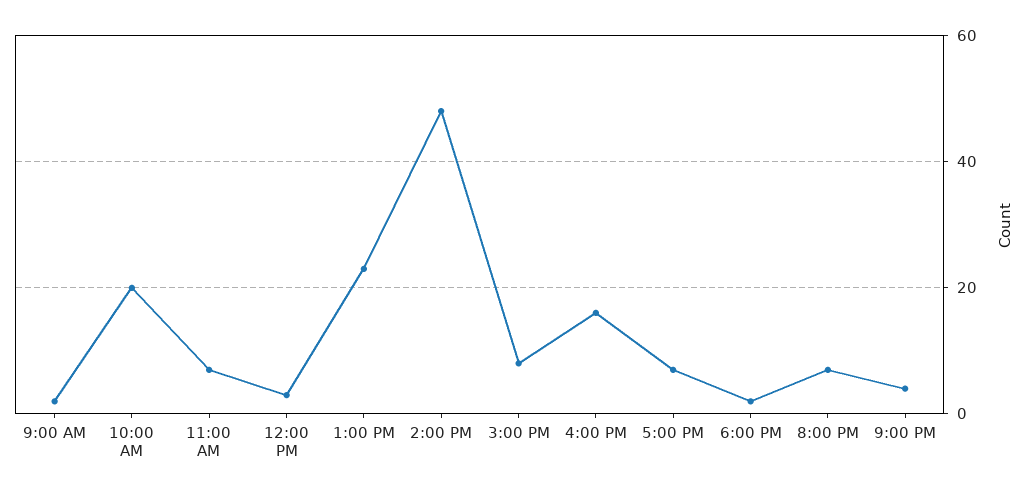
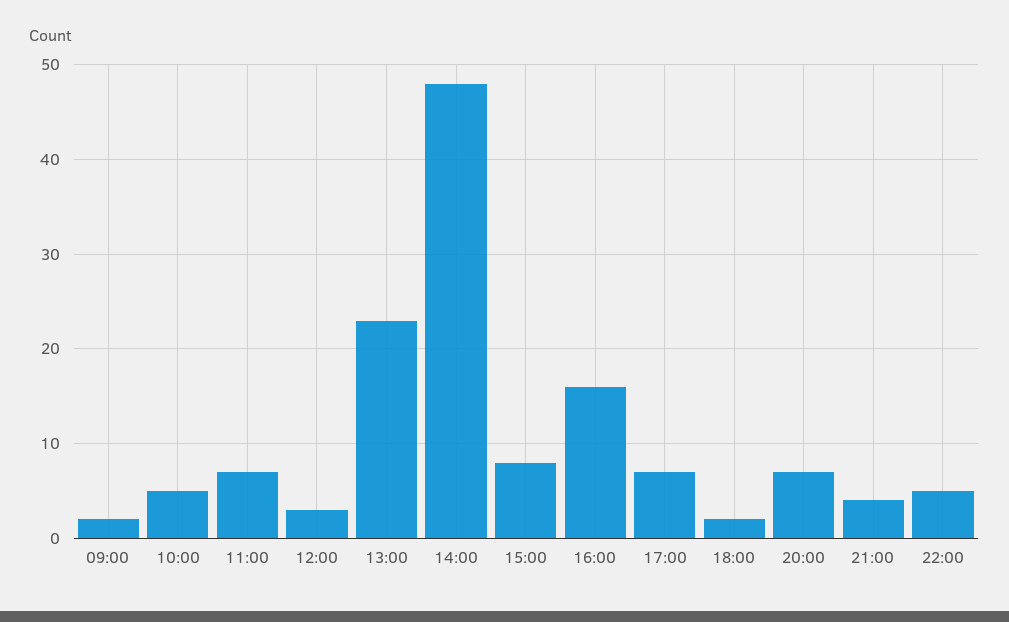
10:00 AM: 20 -> 5
22:00: none -> 5

